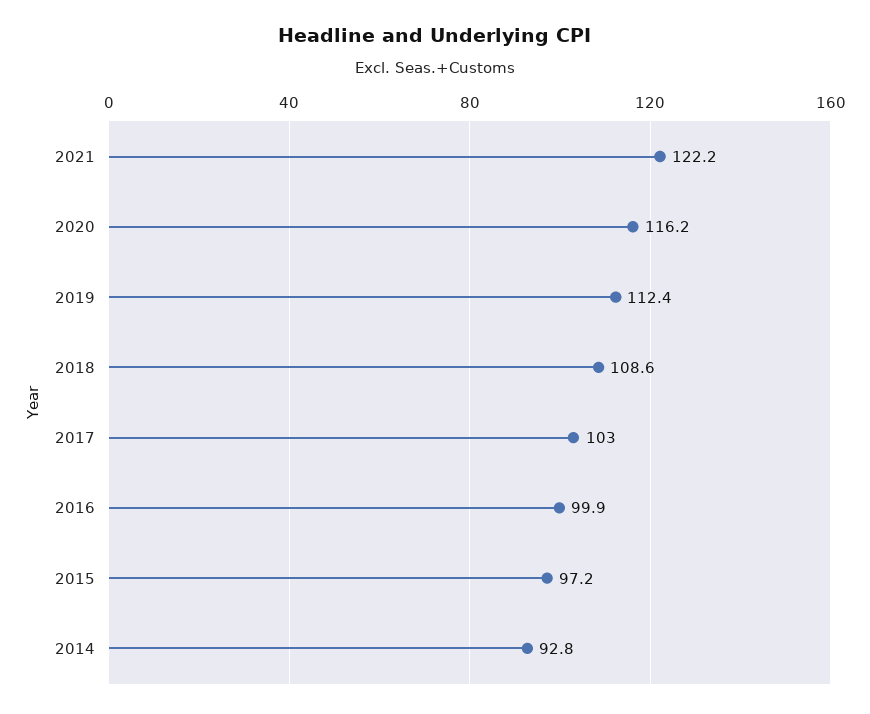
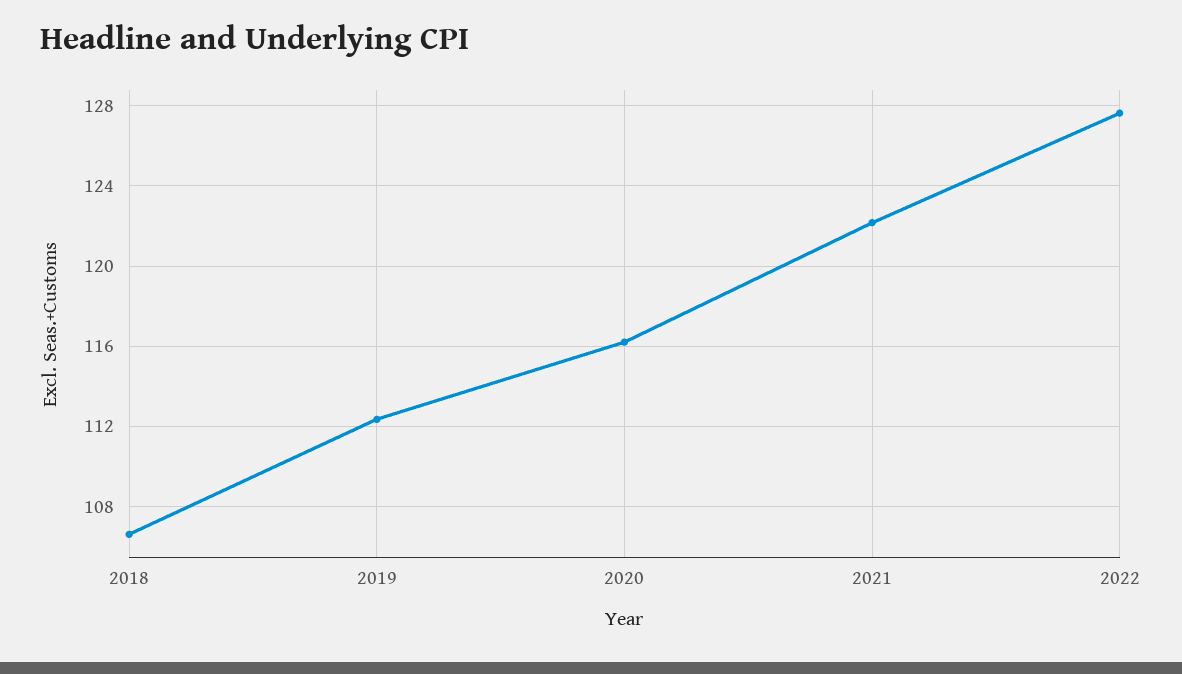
2018: 108.6 -> 106.5
2017: 103 -> none
2016: 99.9 -> none
2015: 97.2 -> none
2014: 92.8 -> none
2022: none -> 127.5

